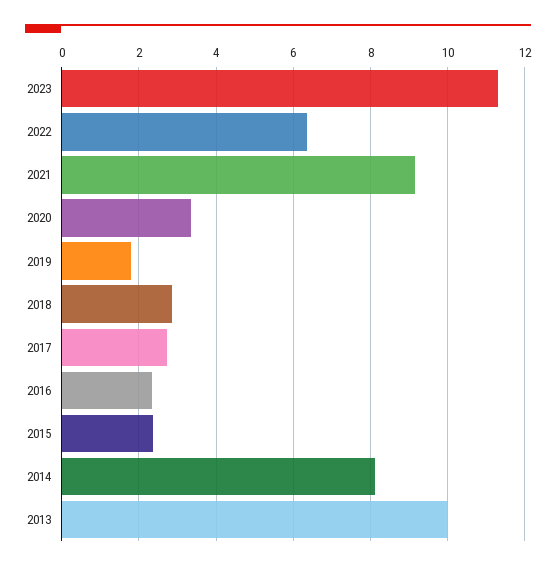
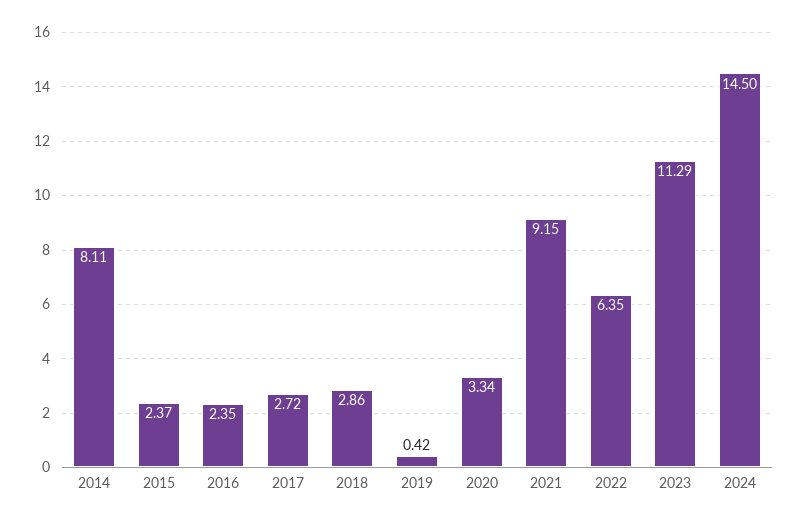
2019: 1.8 -> 0.42
2013: 10 -> none
2024: none -> 14.5

